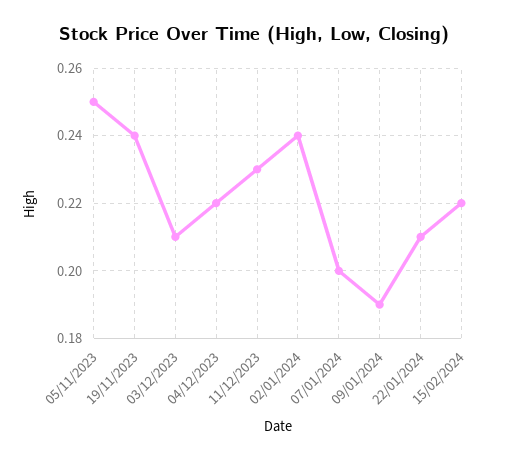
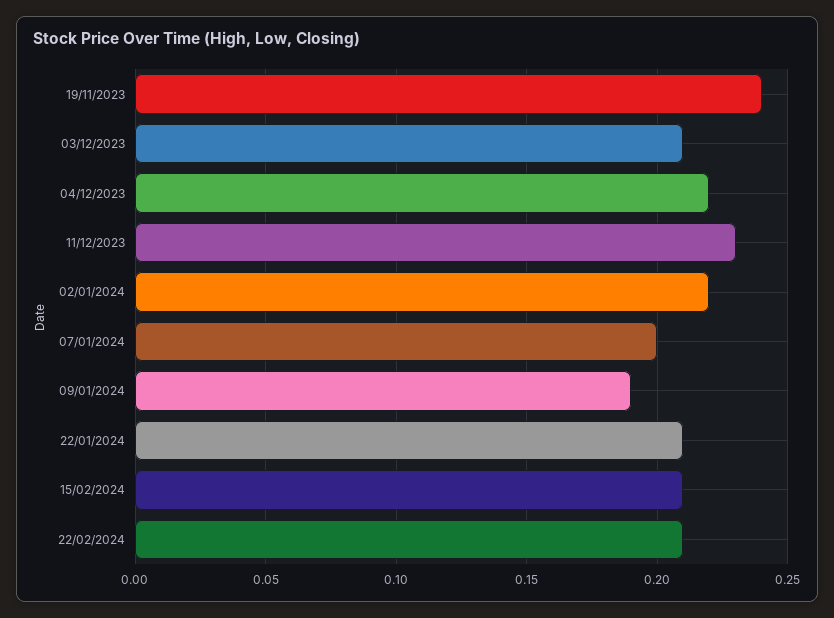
05/11/2023: 0.25 -> none
02/01/2024: 0.24 -> 0.22
15/02/2024: 0.22 -> 0.21
22/02/2024: none -> 0.21

